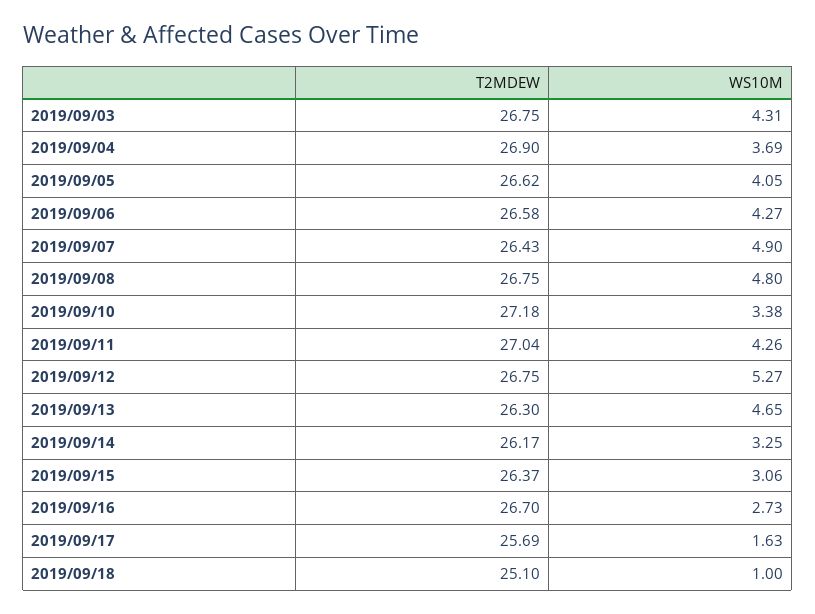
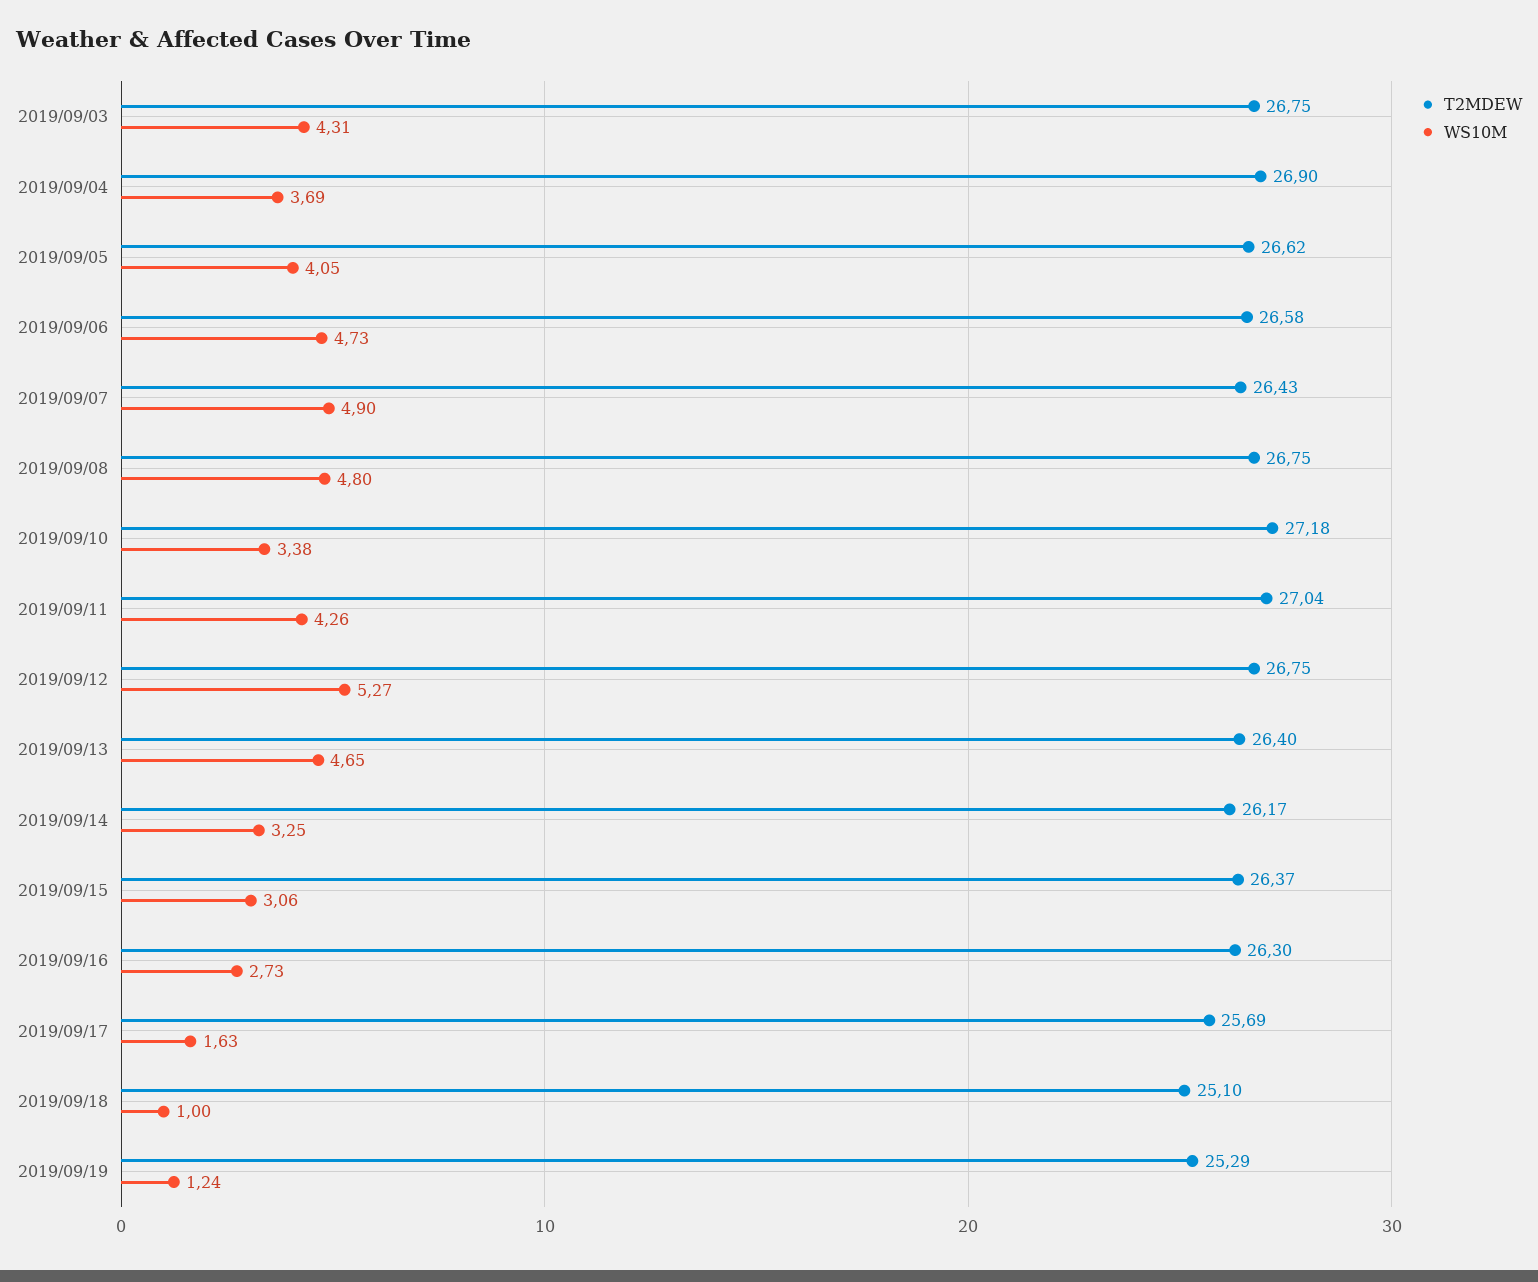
WS10M, 2019/09/06: 4.27 -> 4.73
T2MDEW, 2019/09/13: 26.3 -> 26.4
T2MDEW, 2019/09/16: 26.7 -> 26.3
T2MDEW, 2019/09/19: none -> 25.29
WS10M, 2019/09/19: none -> 1.24

